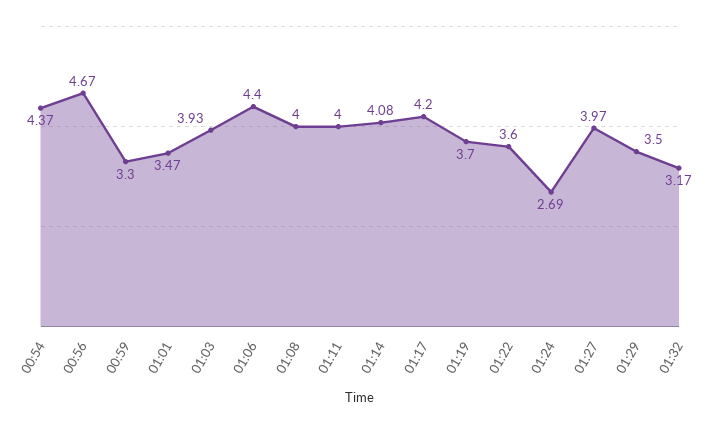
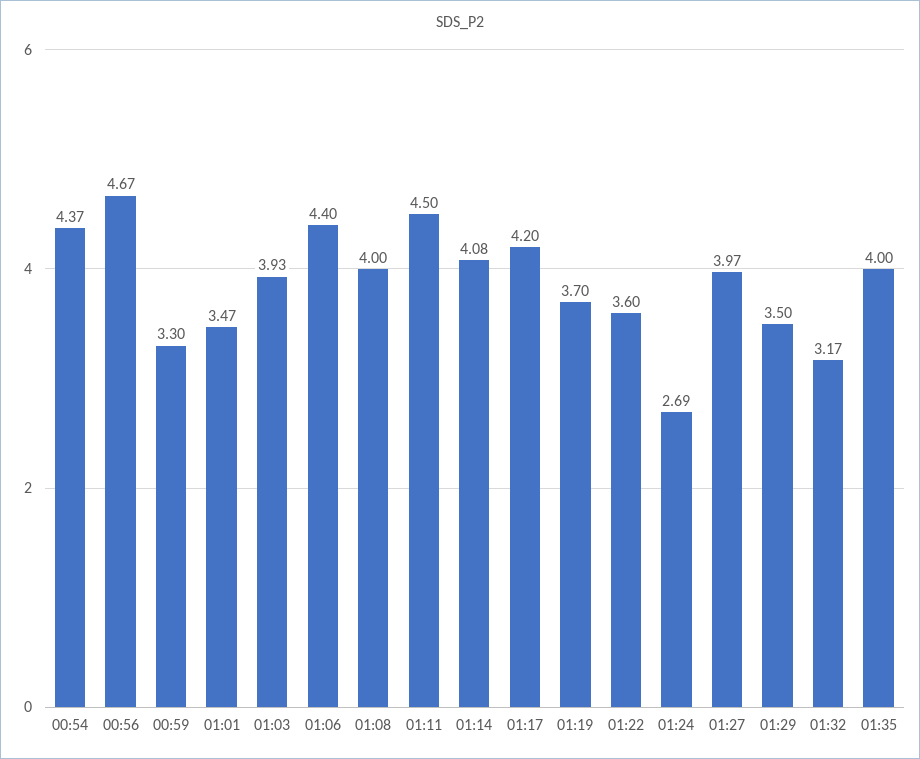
01:11: 4 -> 4.5
01:35: none -> 4

